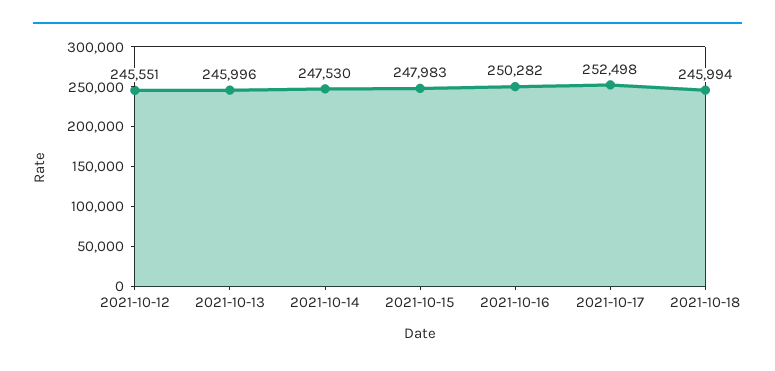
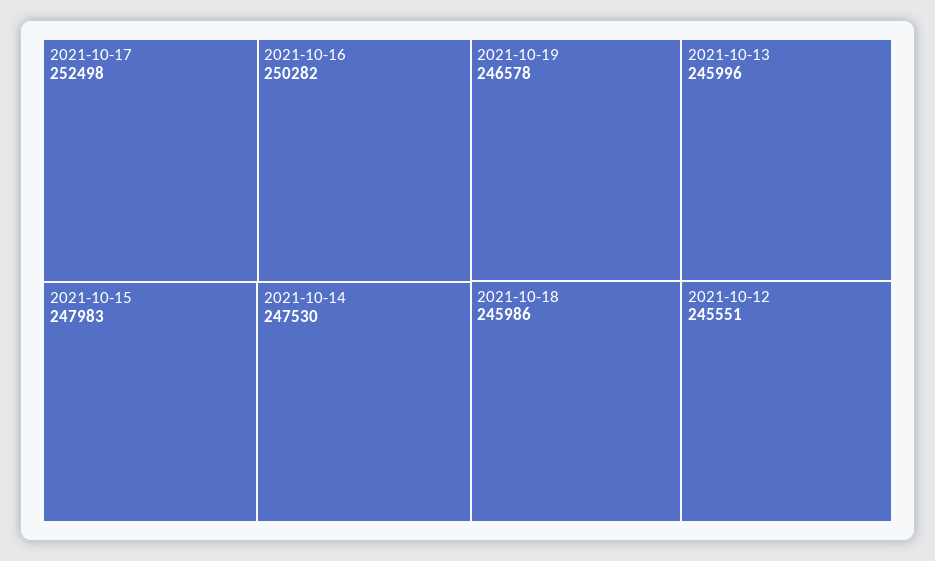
2021-10-18: 245994 -> 245986
2021-10-19: none -> 246578

